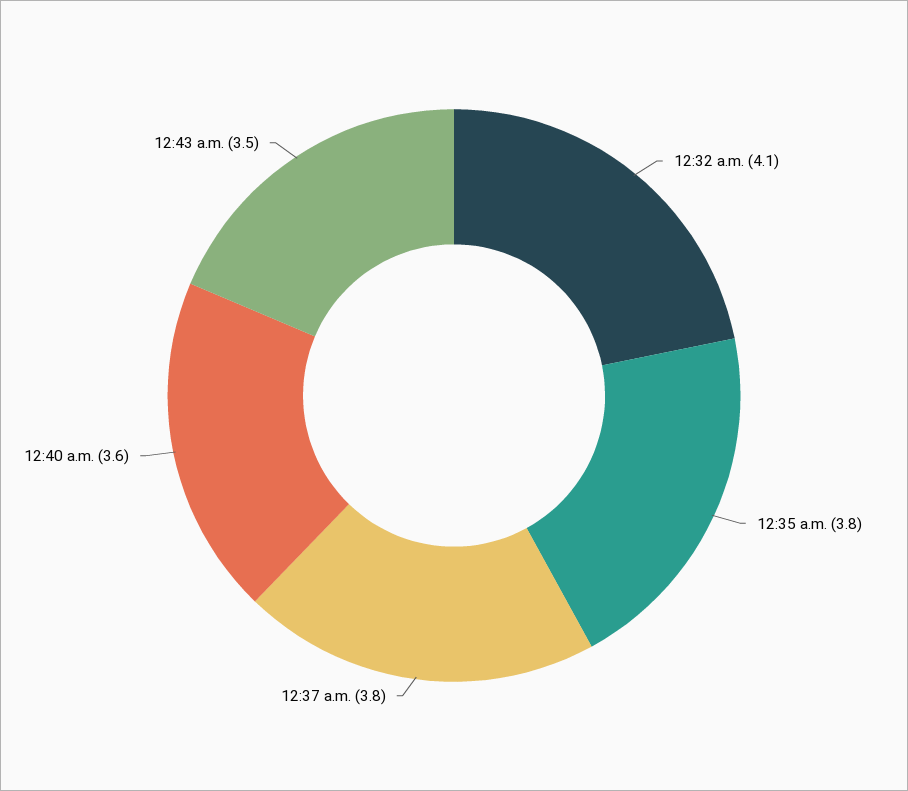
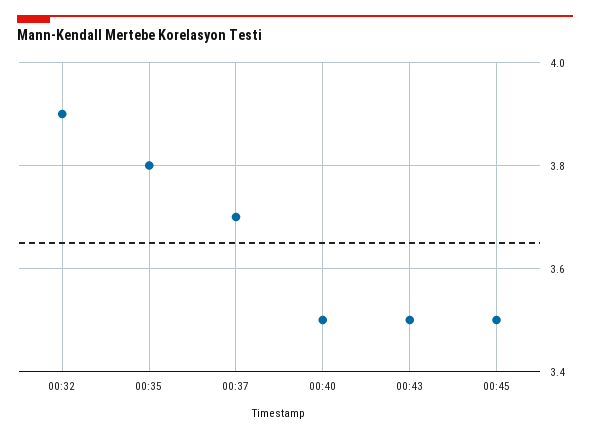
12:32 a.m.: 4.1 -> 3.9
12:37 a.m.: 3.8 -> 3.7
12:40 a.m.: 3.6 -> 3.5
00:45: none -> 3.5

